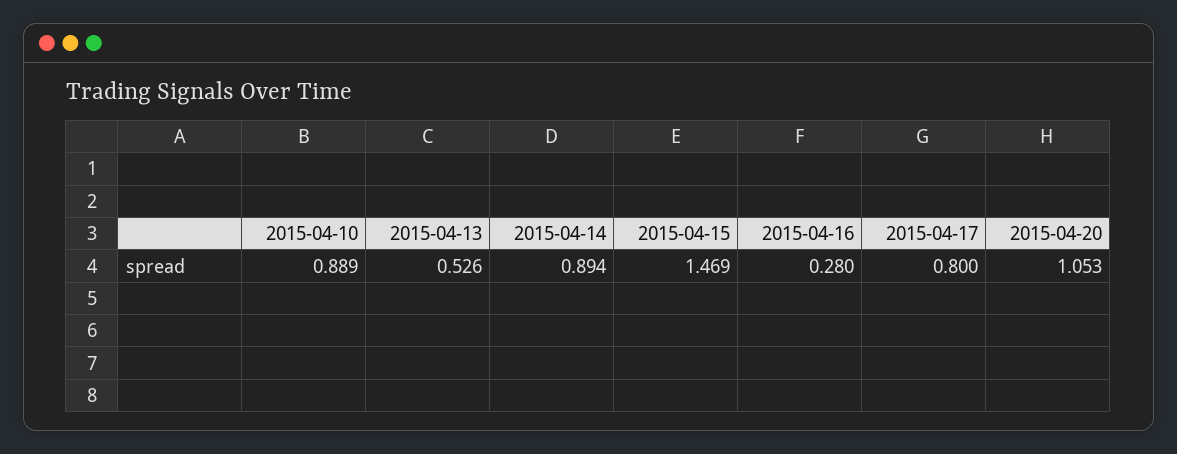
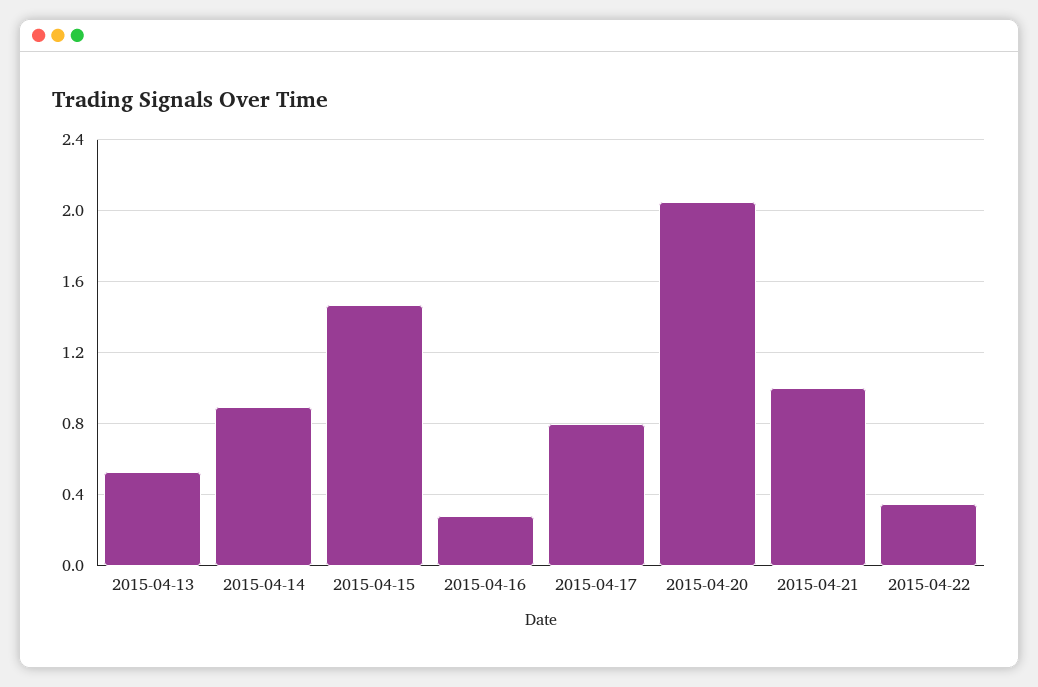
2015-04-10: 0.889 -> none
2015-04-20: 1.053 -> 2.05
2015-04-21: none -> 1
2015-04-22: none -> 0.35

